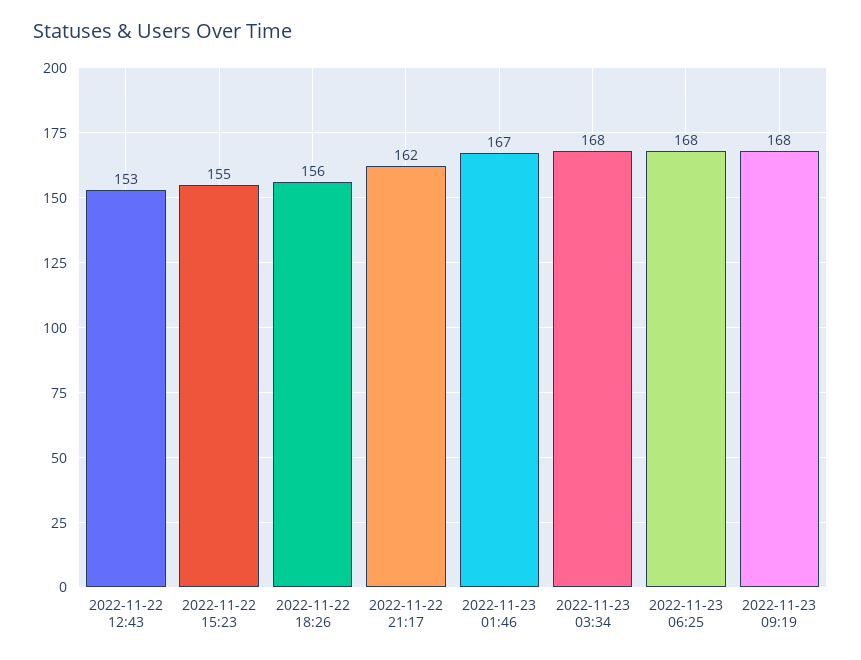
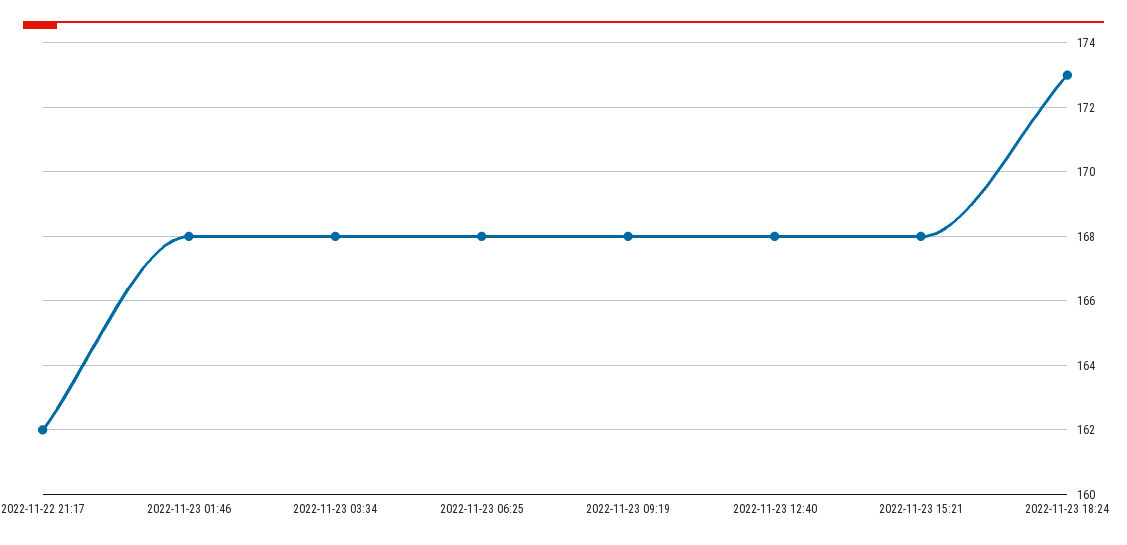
2022-11-22 12:43: 153 -> none
2022-11-22 15:23: 155 -> none
2022-11-22 18:26: 156 -> none
2022-11-23 01:46: 167 -> 168
2022-11-23 12:40: none -> 168
2022-11-23 15:21: none -> 168
2022-11-23 18:24: none -> 173

